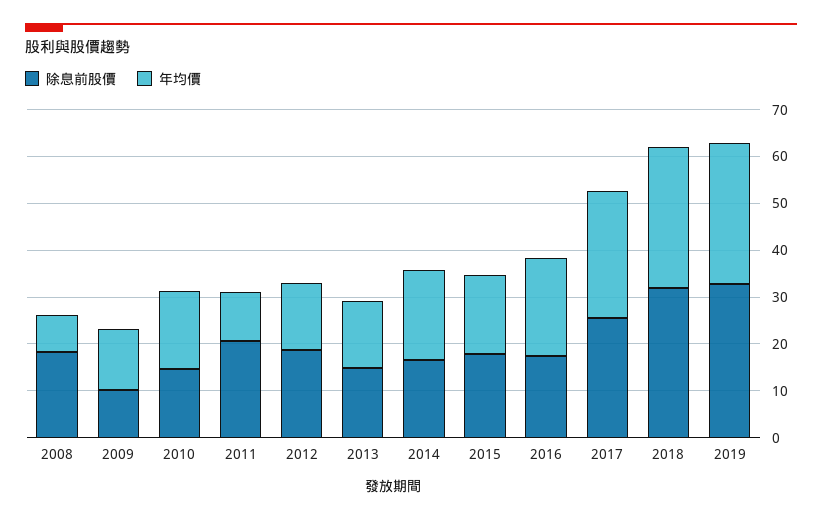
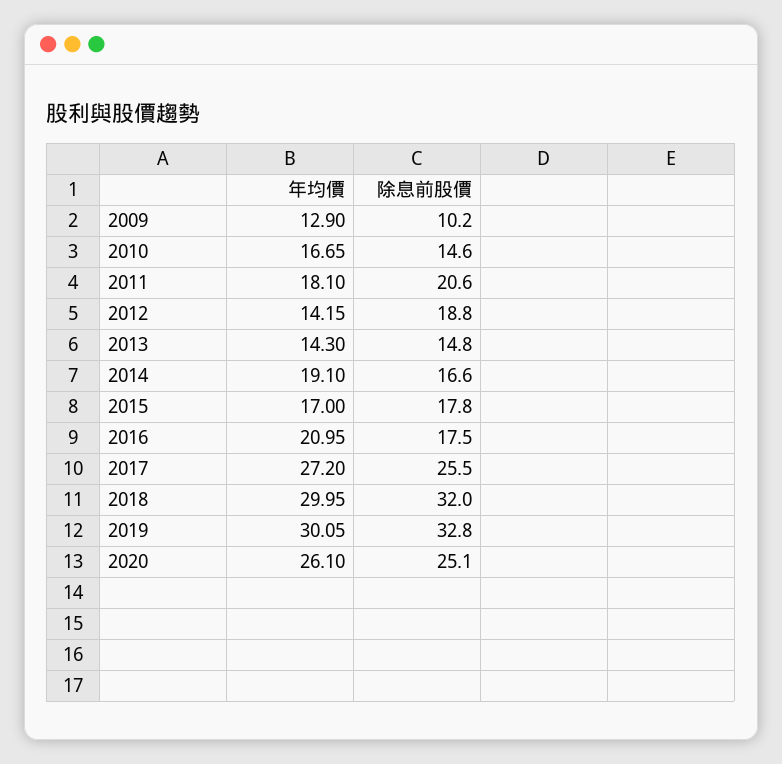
除息前股價, 2008: 18 -> none
年均價, 2008: 8 -> none
年均價, 2011: 10 -> 18.1
年均價, 2020: none -> 26.1
除息前股價, 2020: none -> 25.1

